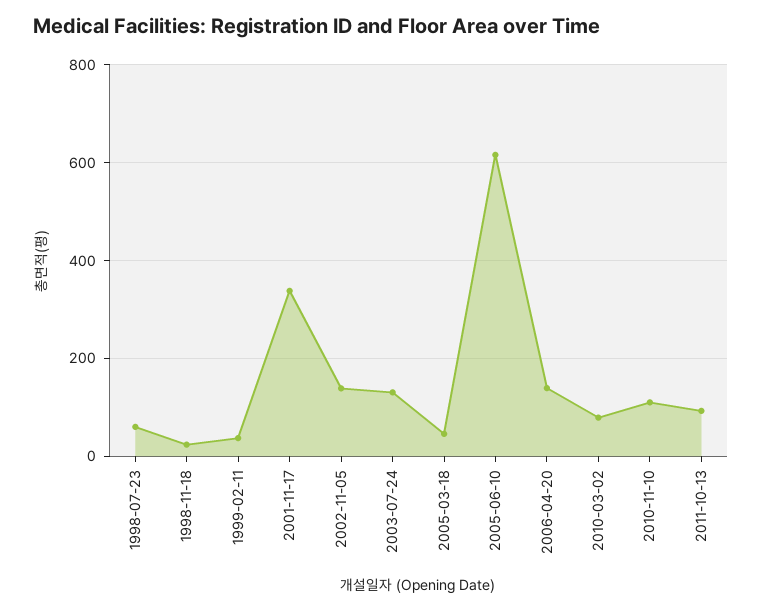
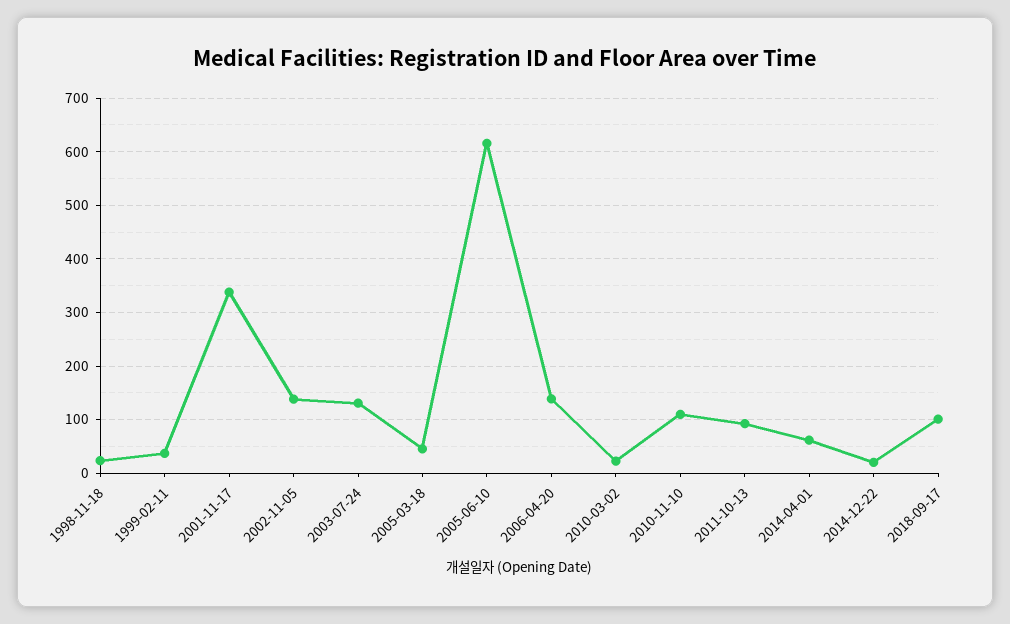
1998-07-23: 60 -> none
2010-03-02: 80 -> 20
2014-04-01: none -> 60
2014-12-22: none -> 20
2018-09-17: none -> 100

